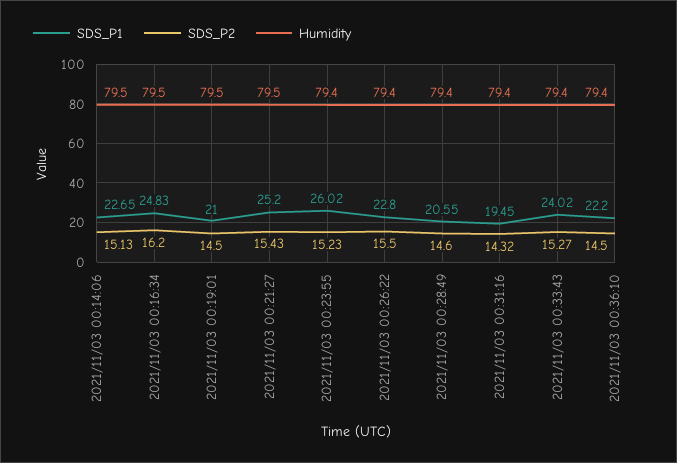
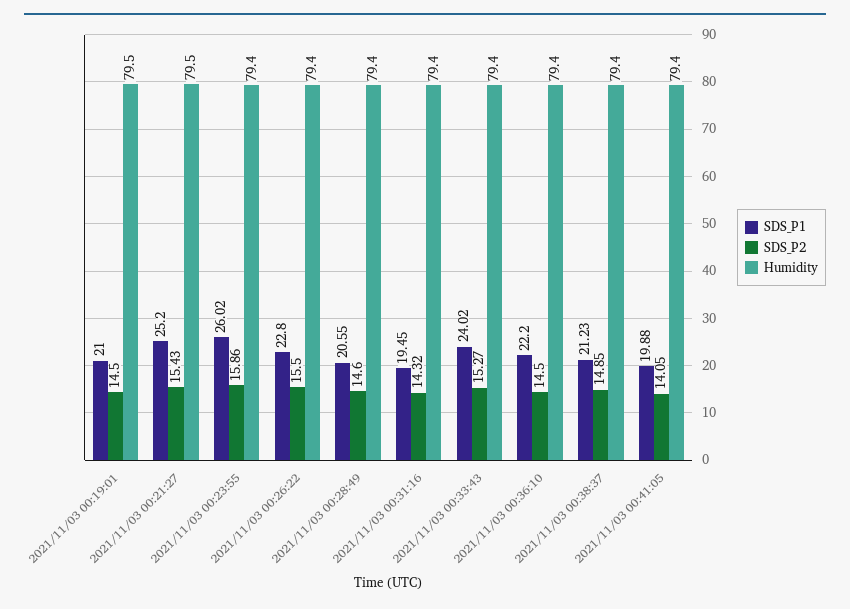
SDS_P1, 2021/11/03 00:14:06: 22.65 -> none
SDS_P2, 2021/11/03 00:14:06: 15.13 -> none
Humidity, 2021/11/03 00:14:06: 79.5 -> none
SDS_P1, 2021/11/03 00:16:34: 24.83 -> none
SDS_P2, 2021/11/03 00:16:34: 16.2 -> none
Humidity, 2021/11/03 00:16:34: 79.5 -> none
SDS_P2, 2021/11/03 00:23:55: 15.23 -> 15.86
SDS_P1, 2021/11/03 00:38:37: none -> 21.23
SDS_P2, 2021/11/03 00:38:37: none -> 14.85
Humidity, 2021/11/03 00:38:37: none -> 79.4
SDS_P1, 2021/11/03 00:41:05: none -> 19.88
SDS_P2, 2021/11/03 00:41:05: none -> 14.05
Humidity, 2021/11/03 00:41:05: none -> 79.4

